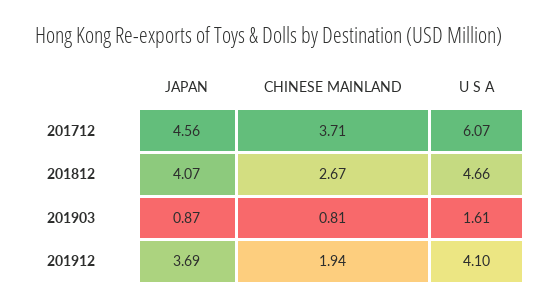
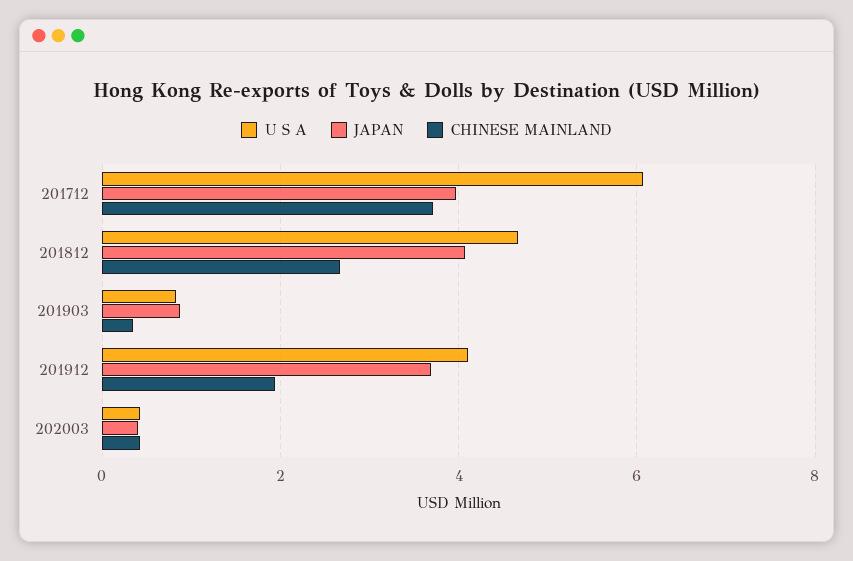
JAPAN, 201712: 4.56 -> 4
CHINESE MAINLAND, 201903: 0.81 -> 0.4
U S A, 201903: 1.61 -> 0.8
U S A, 202003: none -> 0.4
JAPAN, 202003: none -> 0.4
CHINESE MAINLAND, 202003: none -> 0.4

